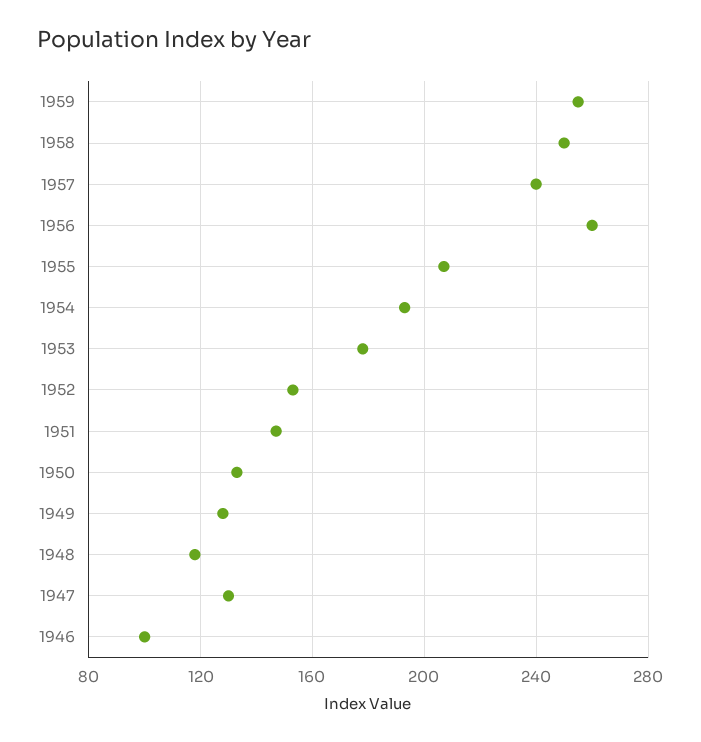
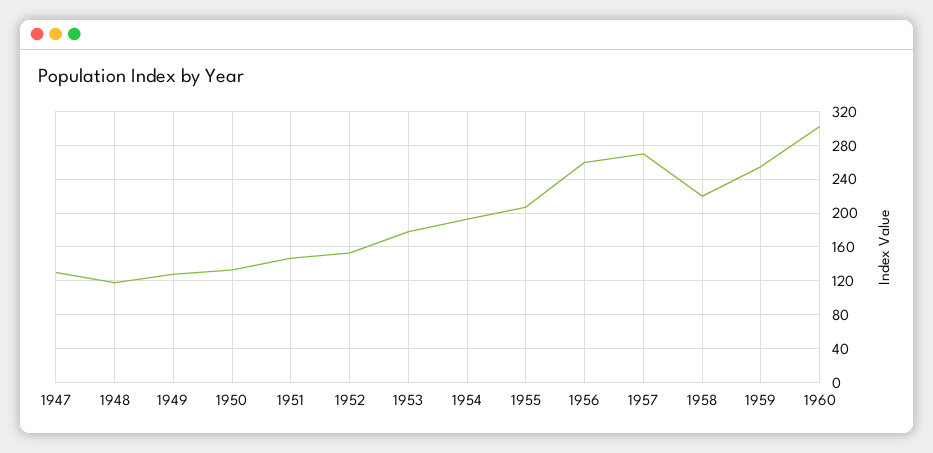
1958: 250 -> 220
1957: 240 -> 270
1946: 100 -> none
1960: none -> 300

